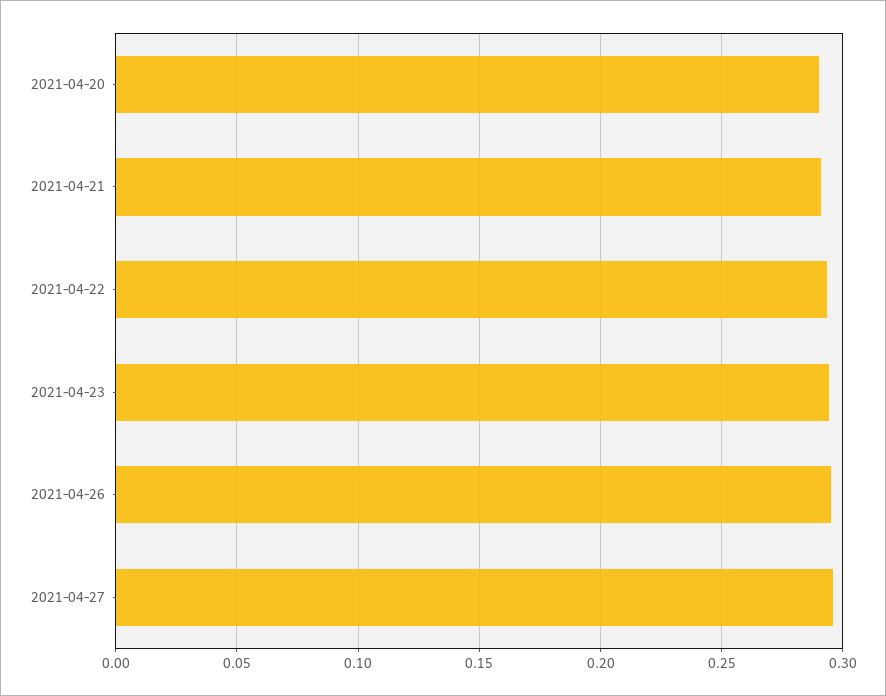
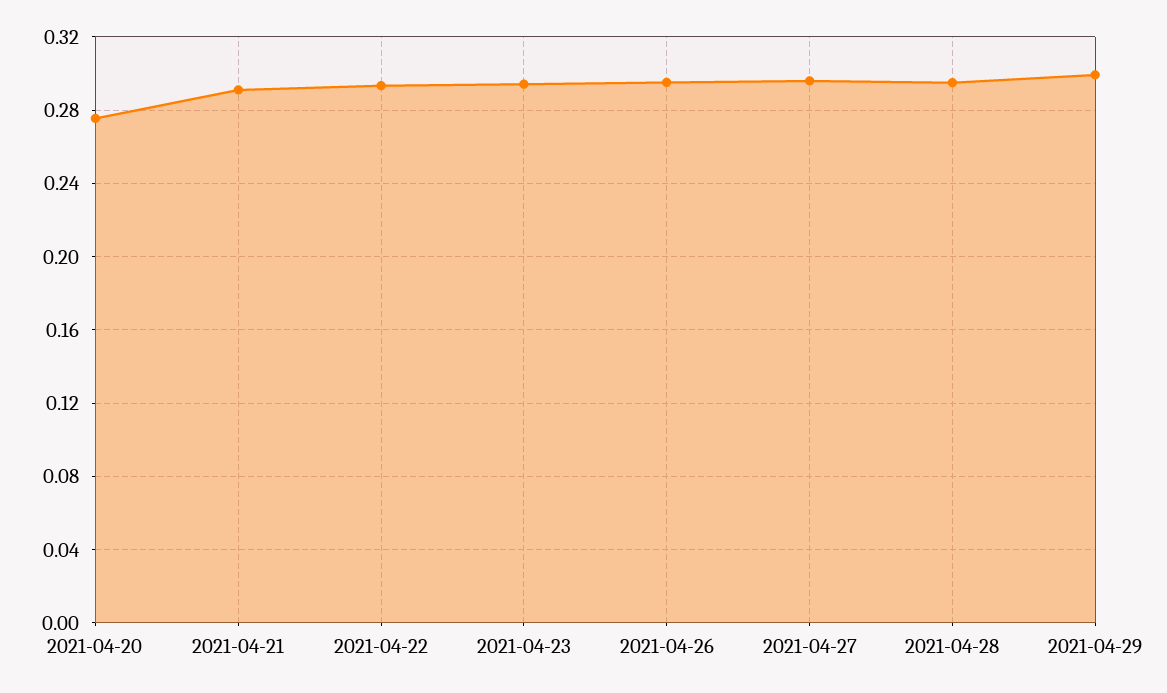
2021-04-20: 0.29 -> 0.275
2021-04-28: none -> 0.295
2021-04-29: none -> 0.3

